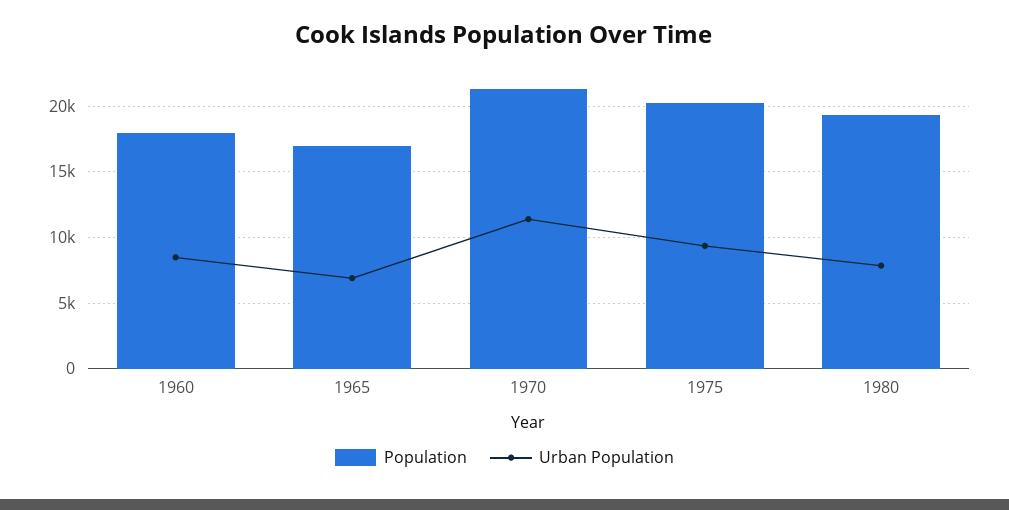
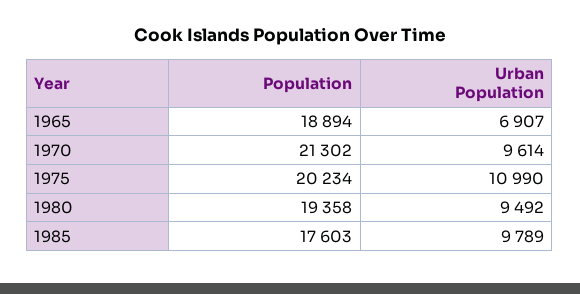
Population, 1960: 18000 -> none
Urban Population, 1960: 8500 -> none
Population, 1965: 17000 -> 18894
Urban Population, 1970: 11500 -> 9614
Urban Population, 1975: 9500 -> 10990
Urban Population, 1980: 8000 -> 9492
Population, 1985: none -> 17603
Urban Population, 1985: none -> 9789

